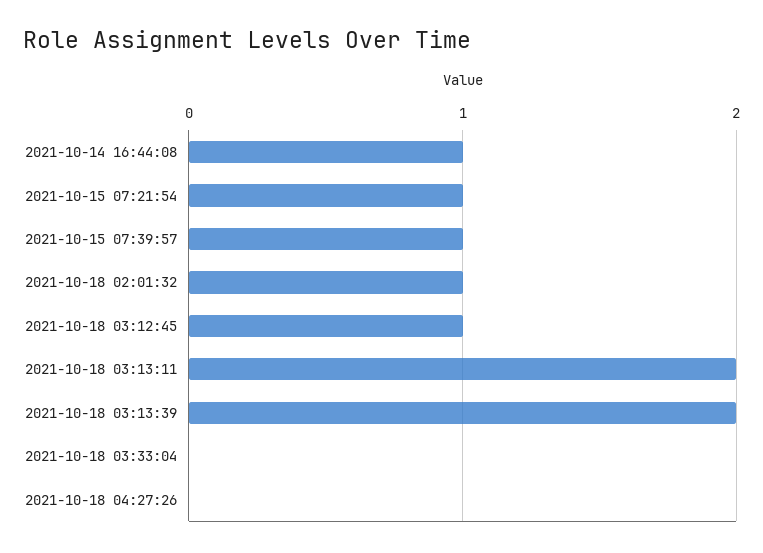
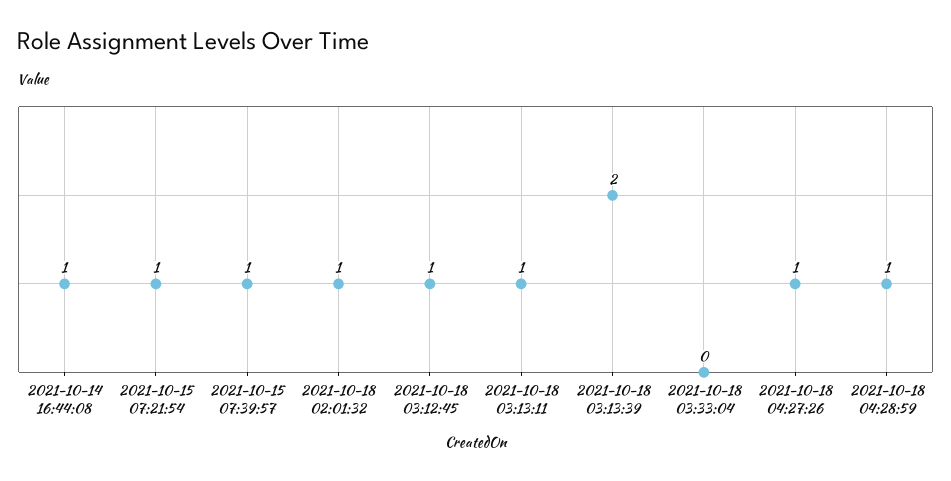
2021-10-18 03:13:11: 2 -> 1
2021-10-18 04:27:26: 0 -> 1
2021-10-18 04:28:59: none -> 1

